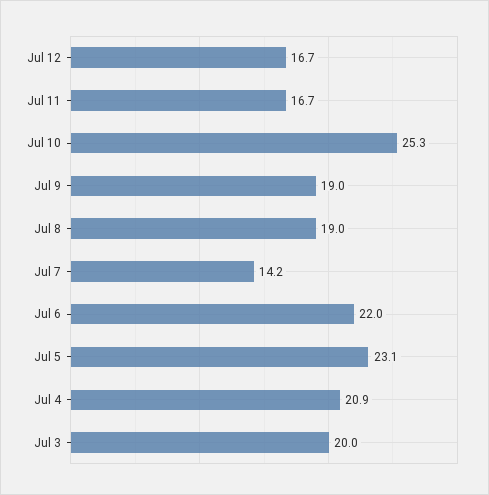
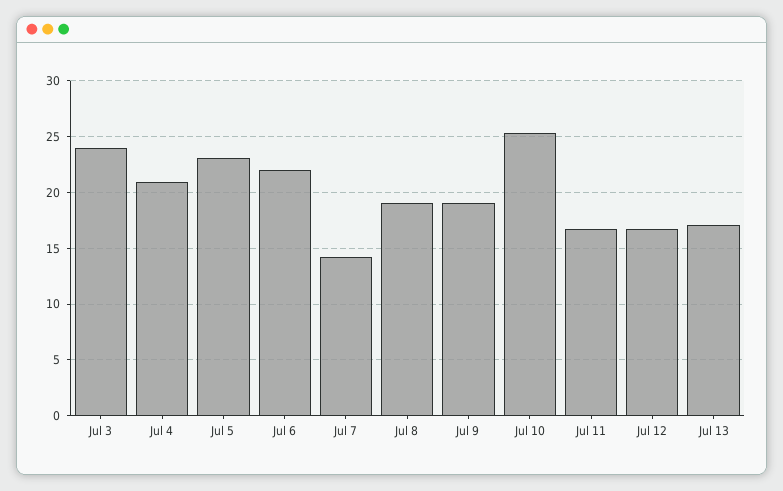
Jul 3: 20 -> 24
Jul 13: none -> 17

